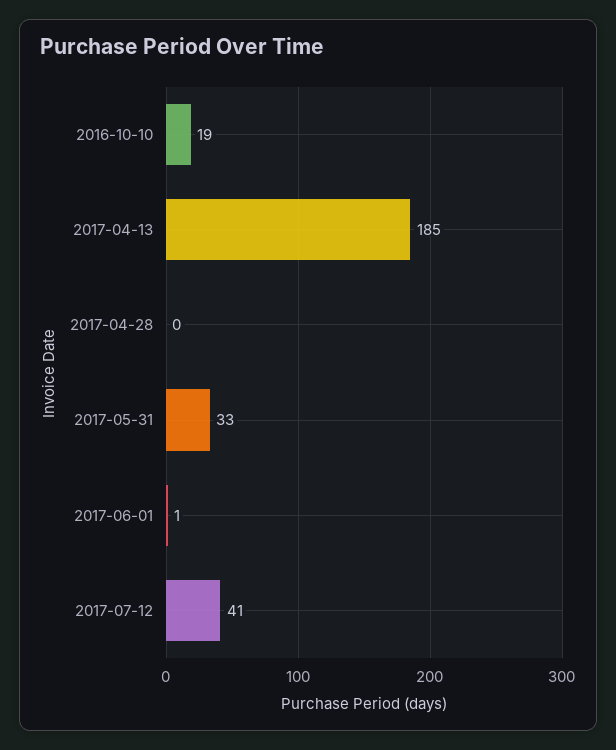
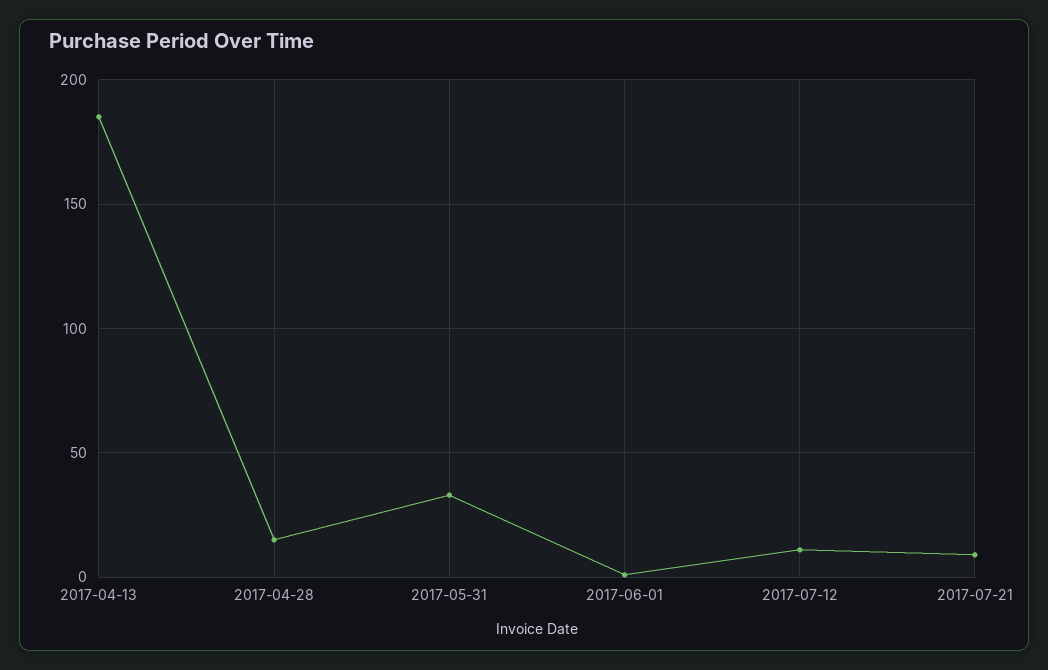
2016-10-10: 19 -> none
2017-04-28: 0 -> 15
2017-07-12: 41 -> 10
2017-07-21: none -> 10

